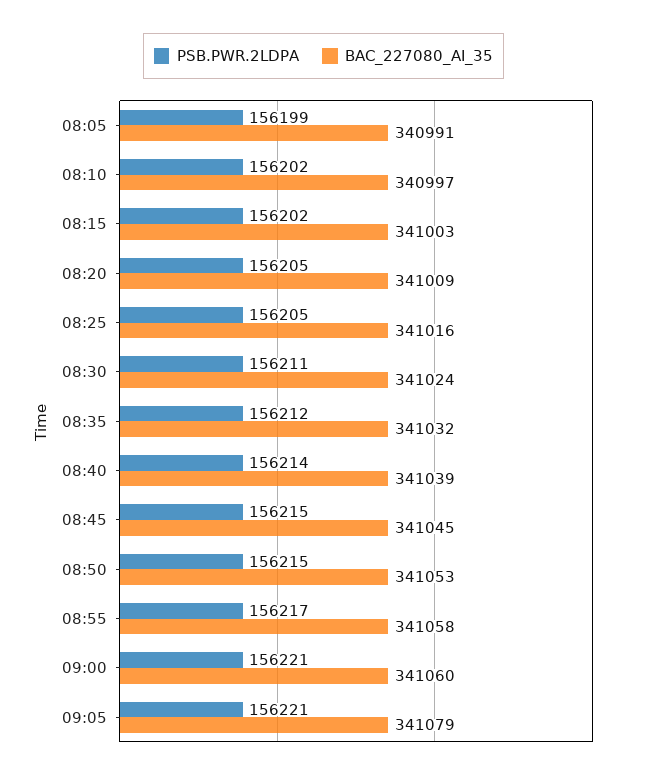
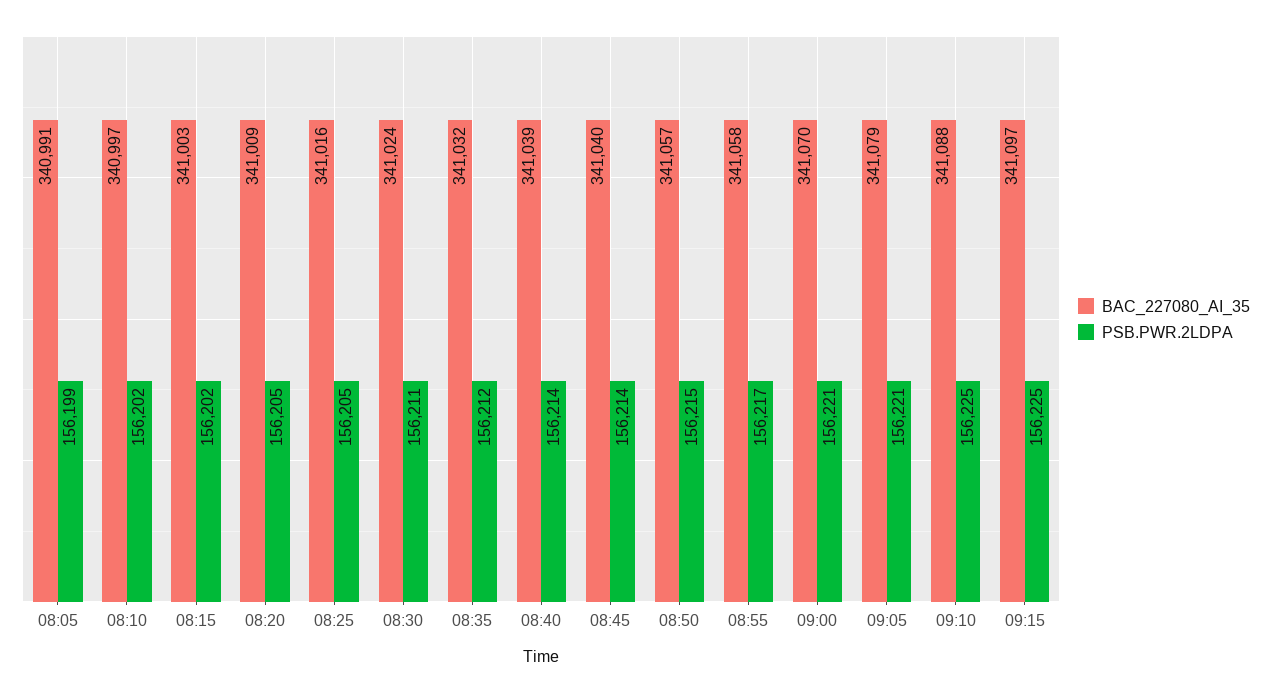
PSB.PWR.2LDPA, 08:45: 156215 -> 156214
BAC_227080_AI_35, 08:45: 341045 -> 341040
BAC_227080_AI_35, 08:50: 341053 -> 341057
BAC_227080_AI_35, 09:00: 341060 -> 341070
BAC_227080_AI_35, 09:10: none -> 341088
PSB.PWR.2LDPA, 09:10: none -> 156225
BAC_227080_AI_35, 09:15: none -> 341097
PSB.PWR.2LDPA, 09:15: none -> 156225

